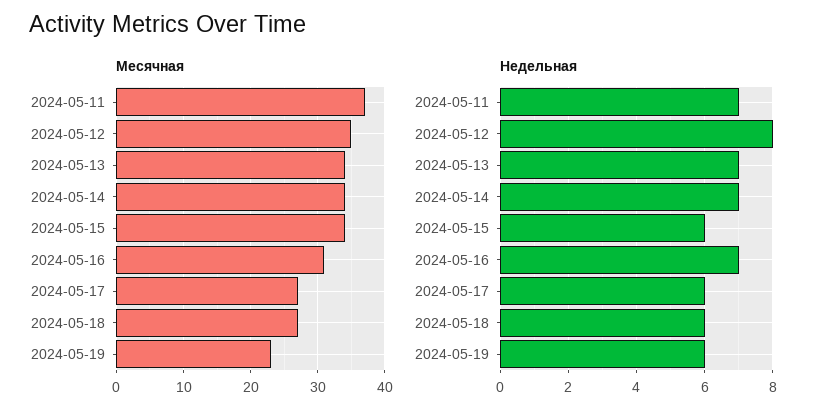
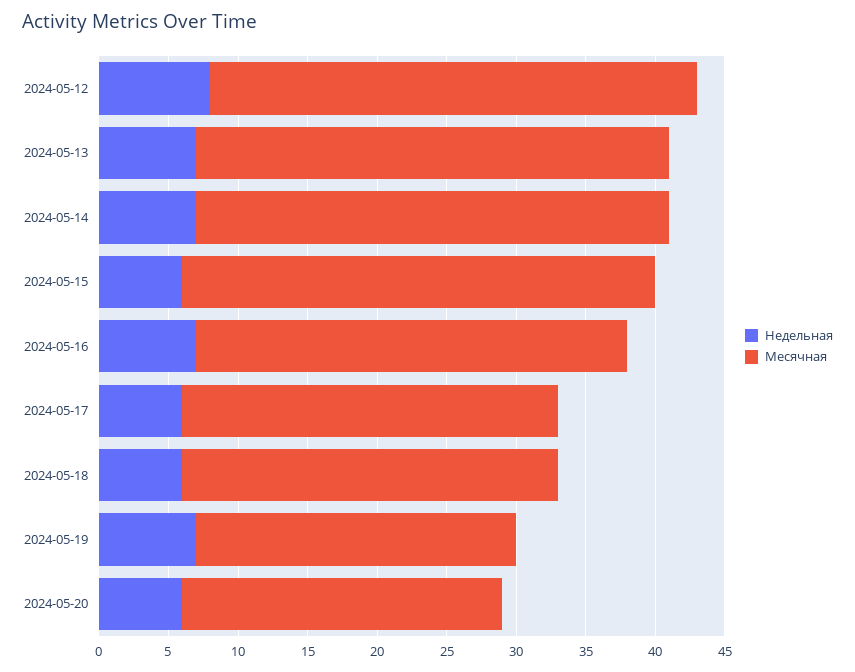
Месячная, 2024-05-11: 37 -> none
Недельная, 2024-05-11: 7 -> none
Недельная, 2024-05-19: 6 -> 7
Недельная, 2024-05-20: none -> 6
Месячная, 2024-05-20: none -> 23

